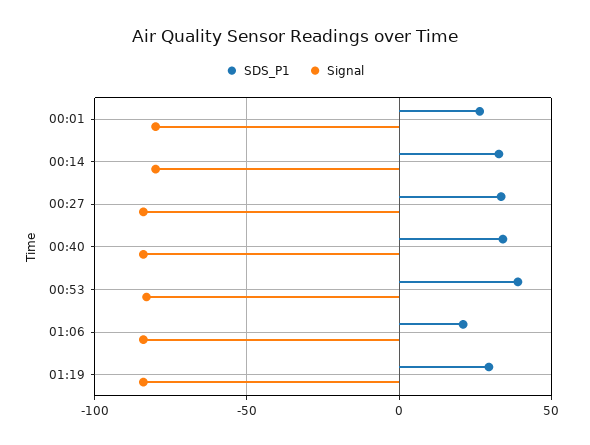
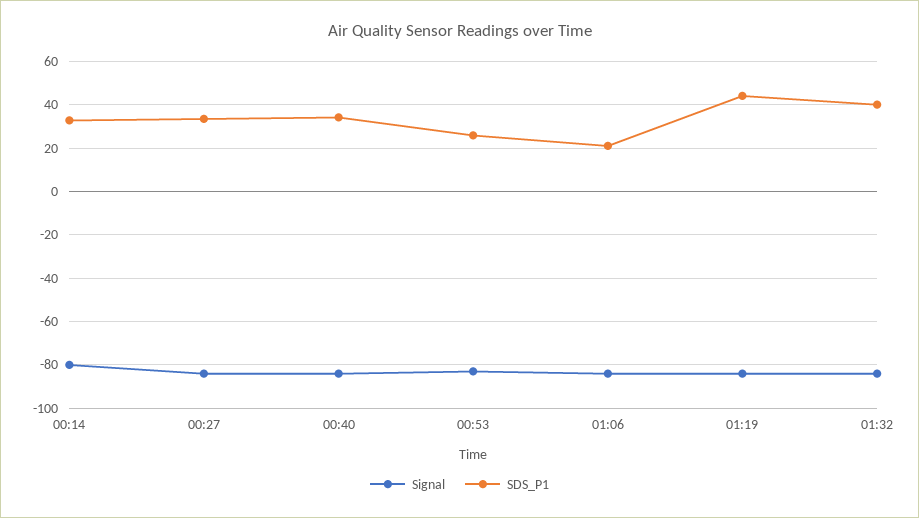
SDS_P1, 00:01: 25 -> none
Signal, 00:01: -80 -> none
SDS_P1, 00:53: 40 -> 25
SDS_P1, 01:19: 30 -> 45
Signal, 01:32: none -> -85
SDS_P1, 01:32: none -> 40

